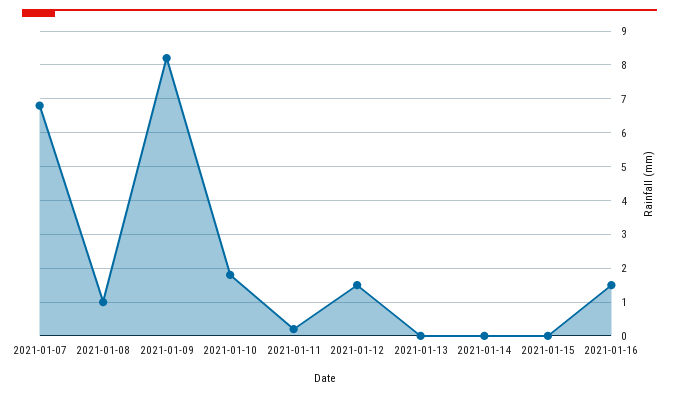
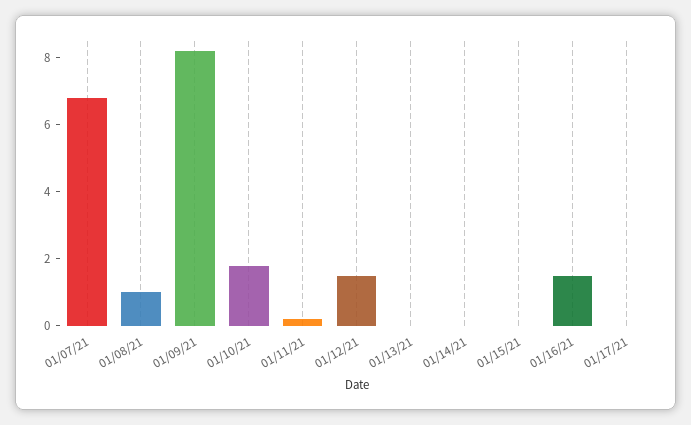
01/17/21: none -> 0

